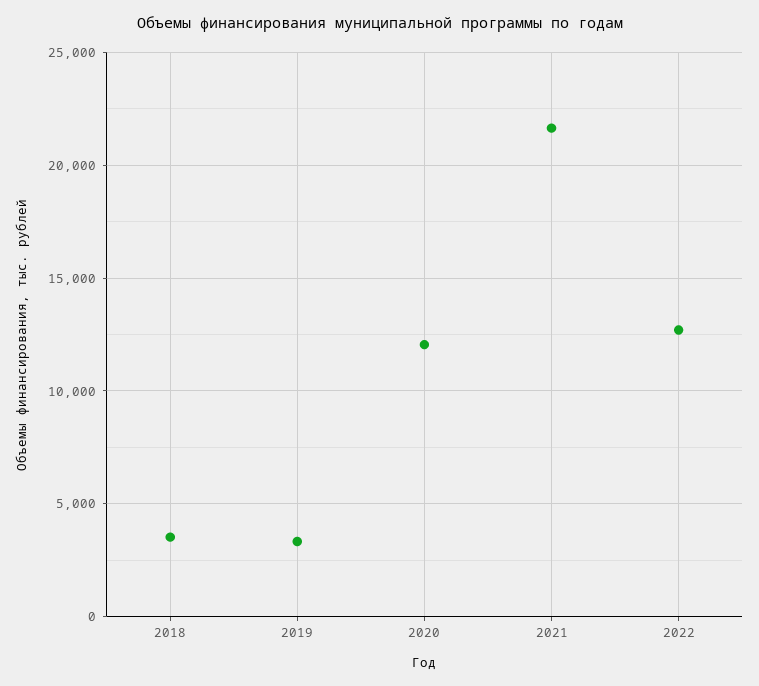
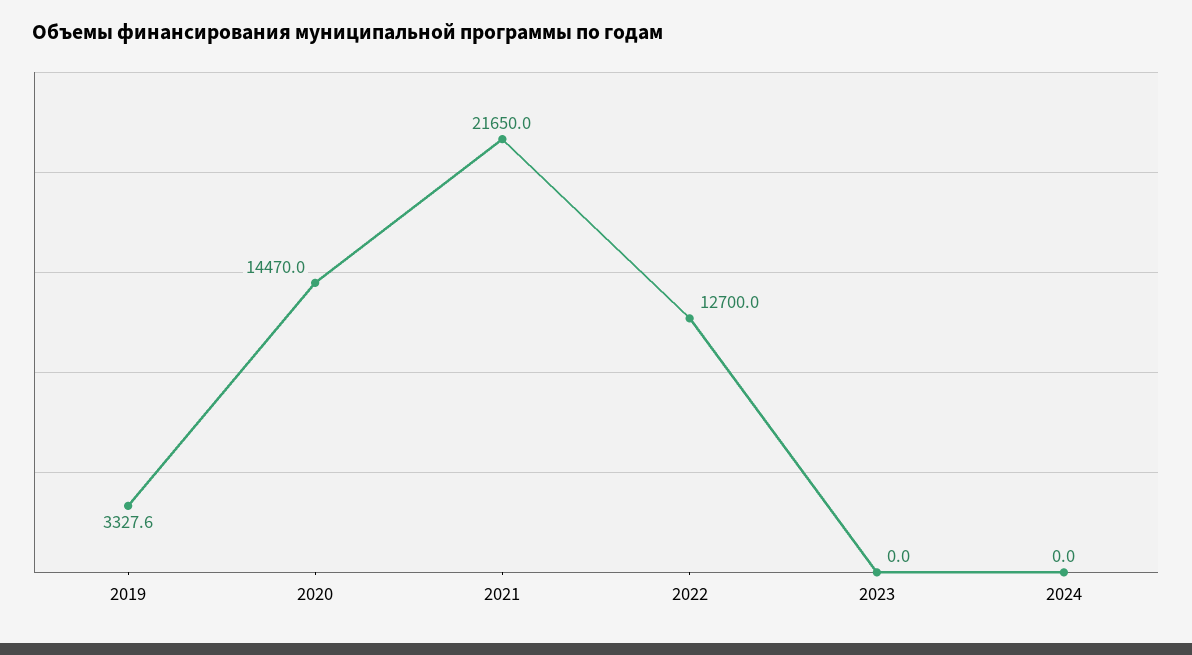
2018: 3500 -> none
2020: 12000 -> 14470
2023: none -> 0
2024: none -> 0

